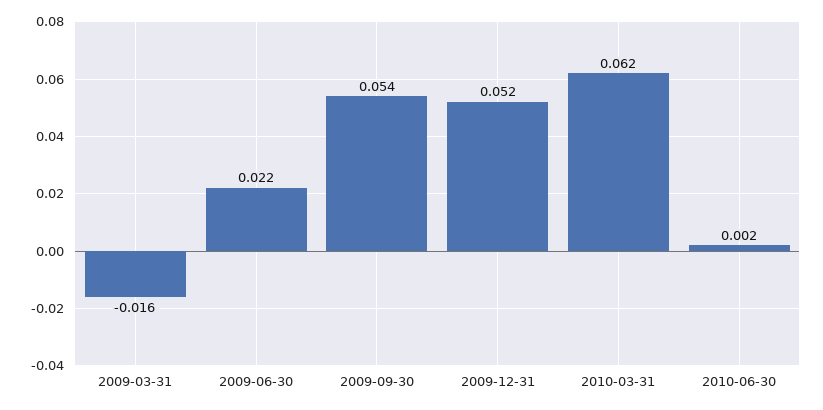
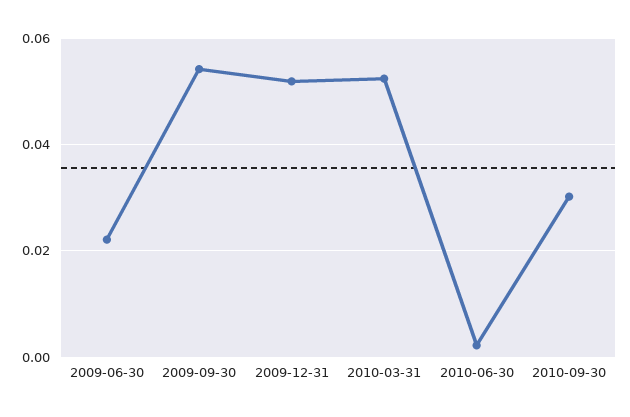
2009-03-31: -0.016 -> none
2010-03-31: 0.062 -> 0.052
2010-09-30: none -> 0.03

